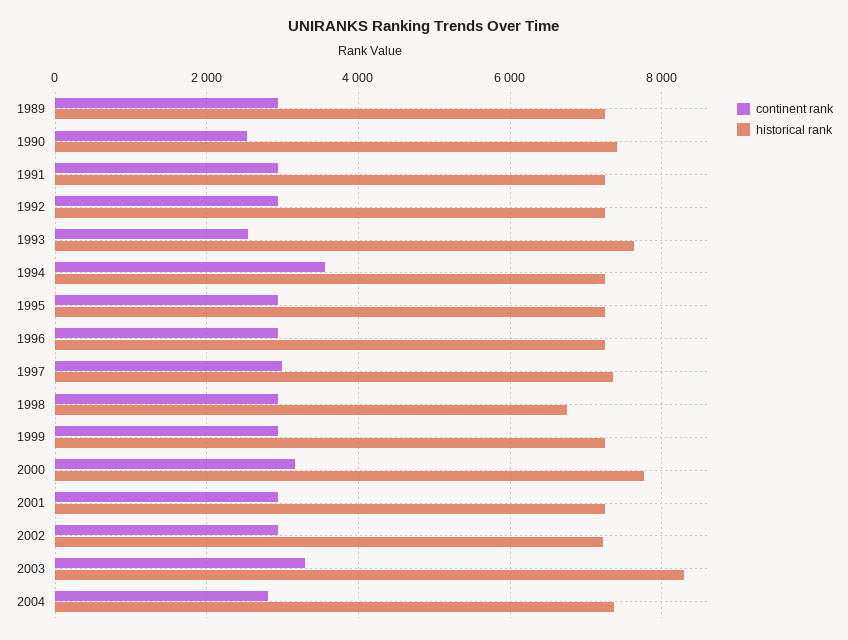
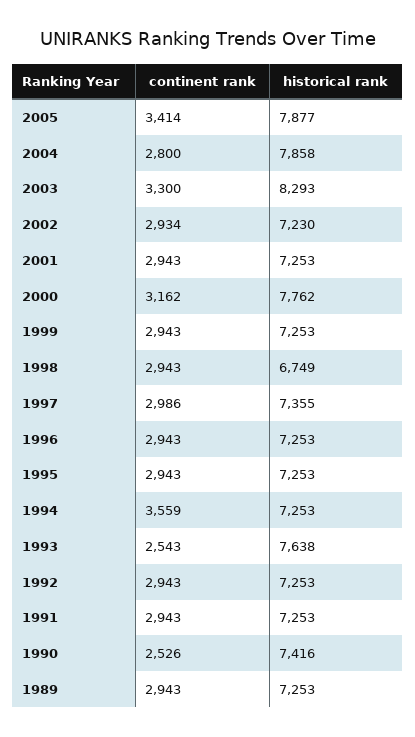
historical rank, 2004: 7400 -> 7858
continent rank, 2005: none -> 3414
historical rank, 2005: none -> 7877

